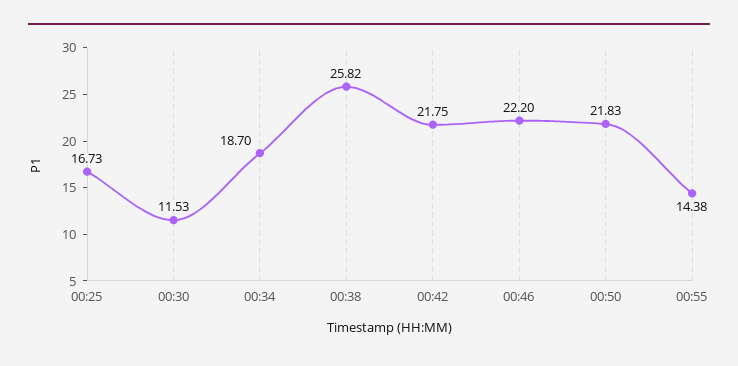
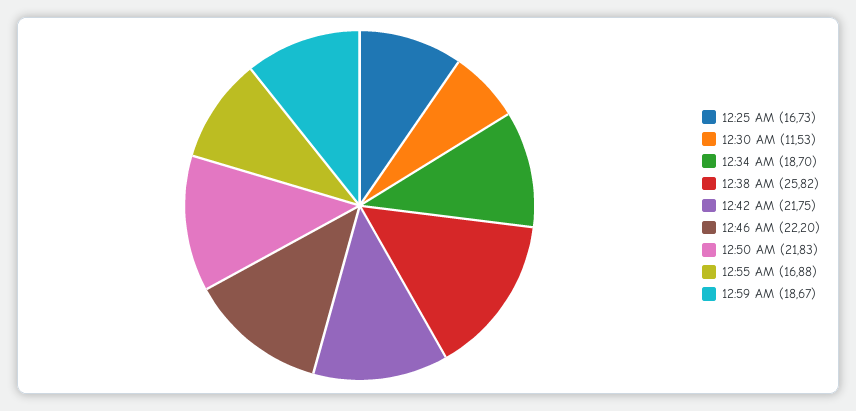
00:55: 14.38 -> 16.88
12:59 AM: none -> 18.67

